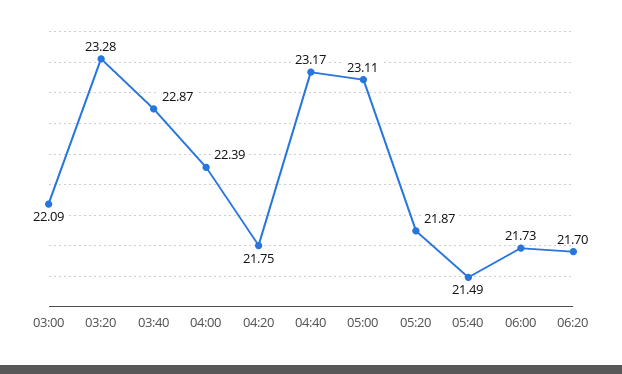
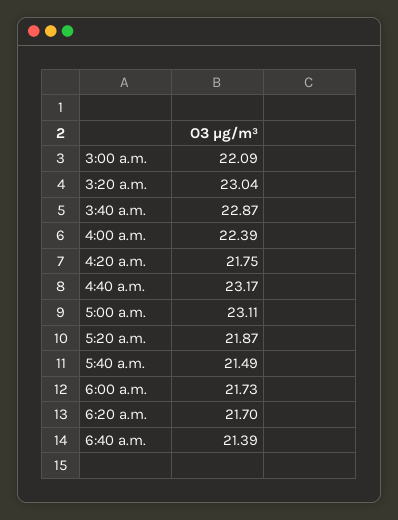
03:20: 23.28 -> 23.04
6:40 a.m.: none -> 21.39

